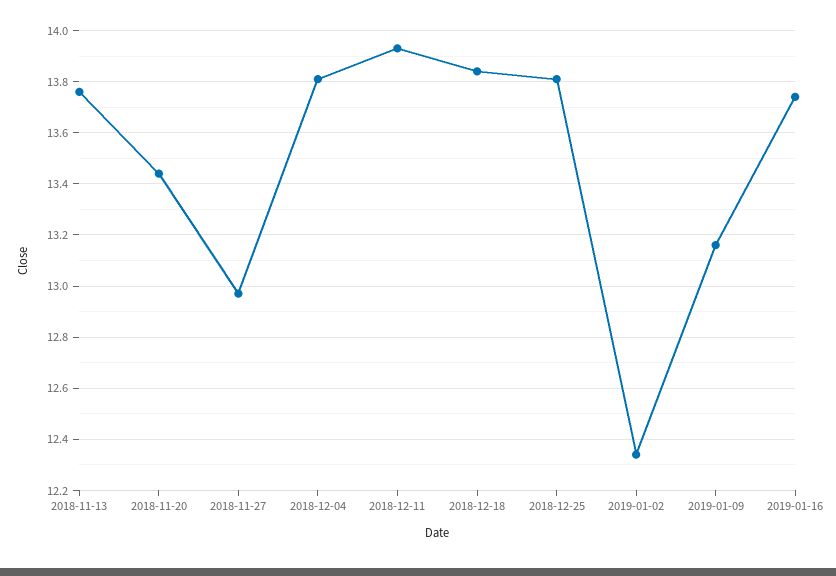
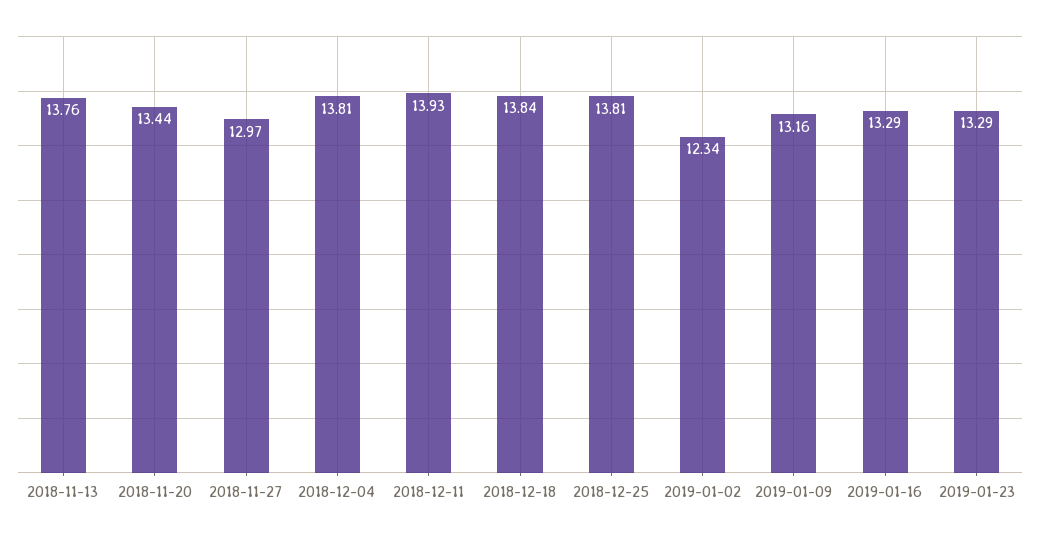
2019-01-16: 13.75 -> 13.29
2019-01-23: none -> 13.29

